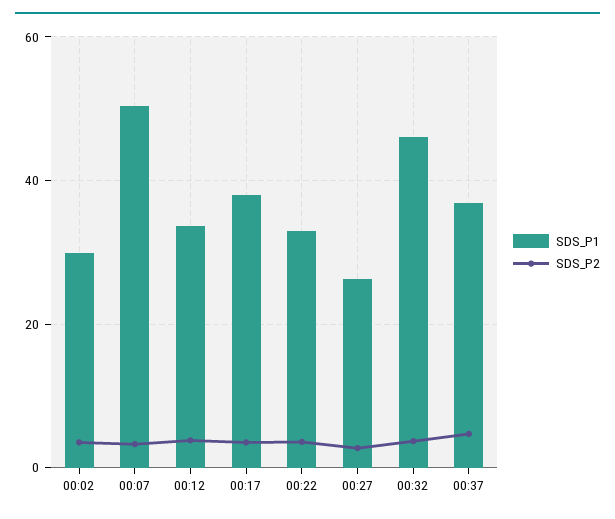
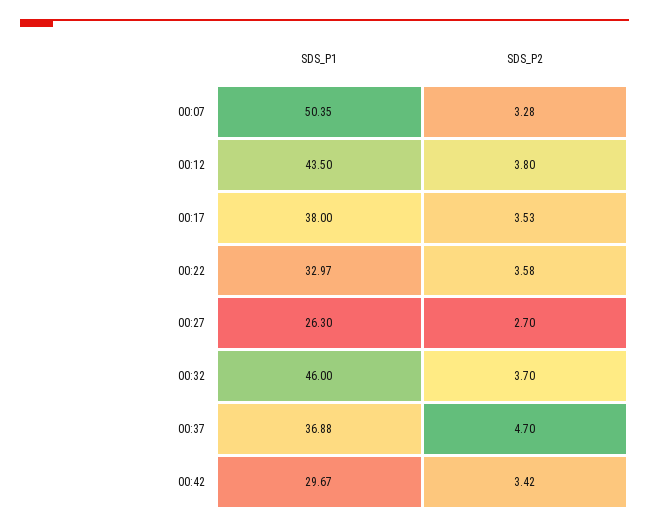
SDS_P1, 00:02: 30 -> none
SDS_P2, 00:02: 4 -> none
SDS_P1, 00:12: 34 -> 43.5
SDS_P1, 00:42: none -> 29.67
SDS_P2, 00:42: none -> 3.42

